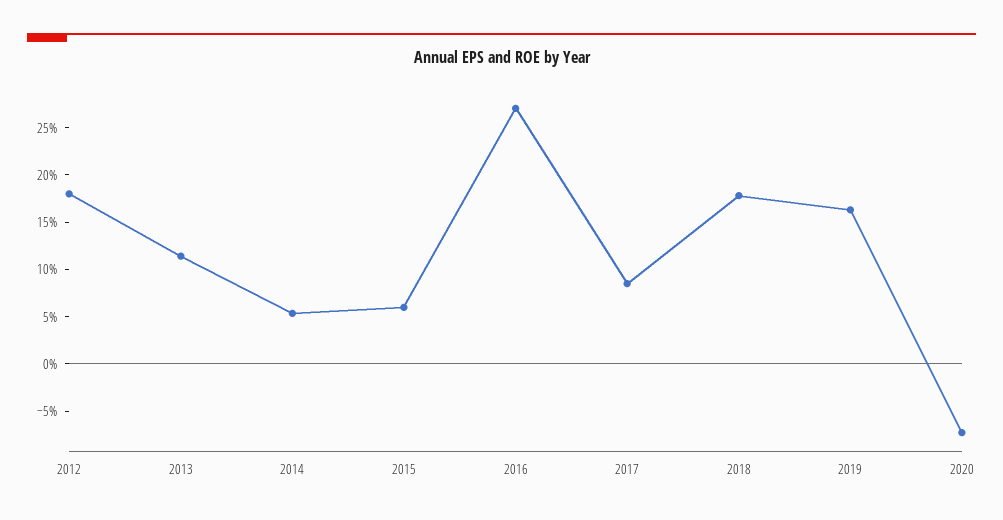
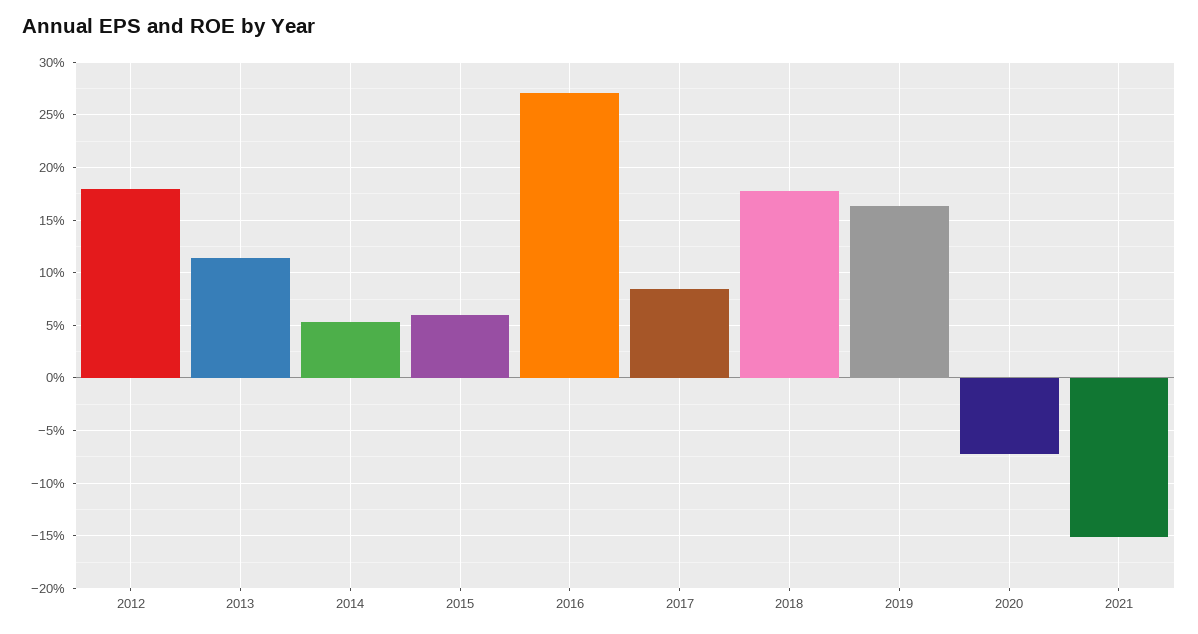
2021: none -> -15

